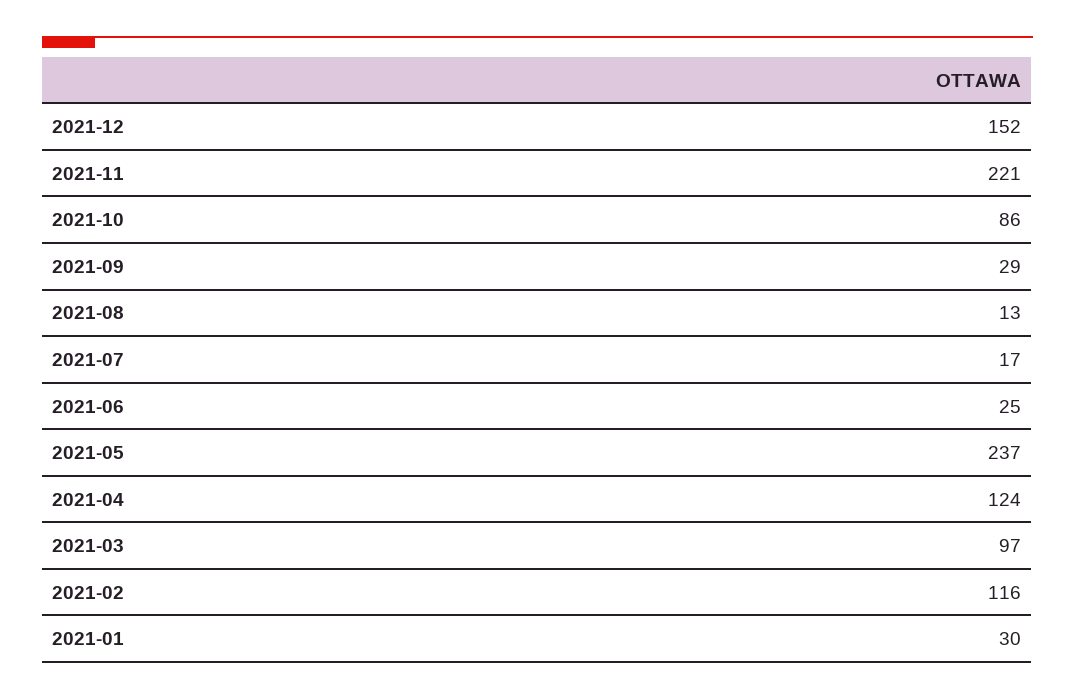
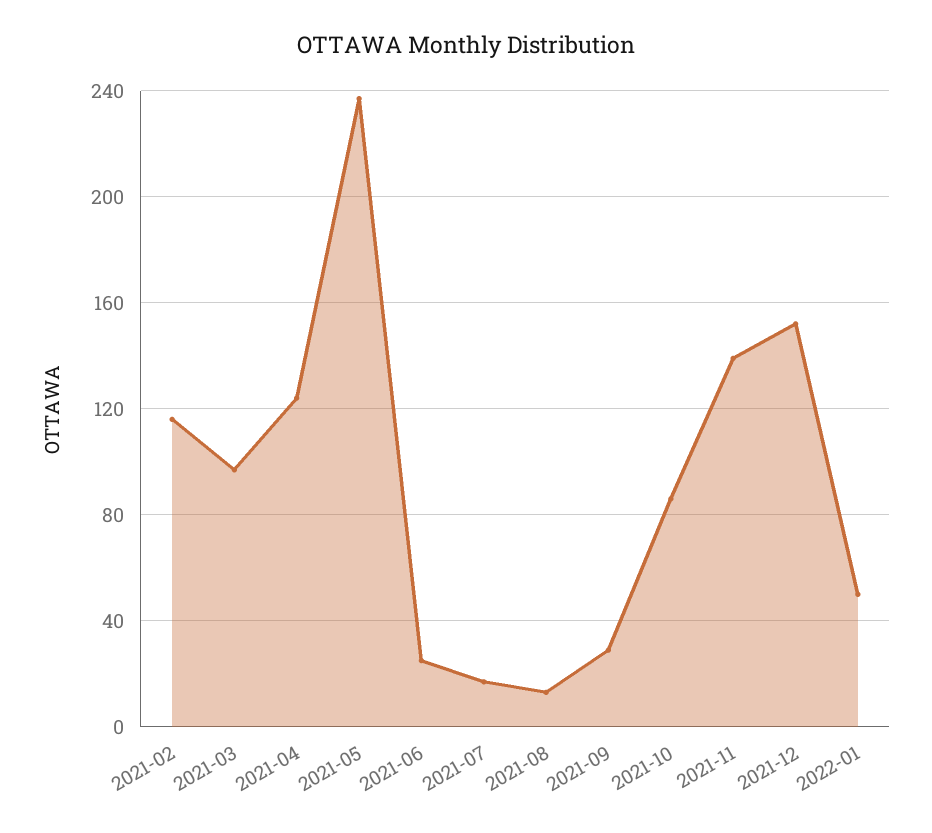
2021-11: 221 -> 140
2021-01: 30 -> none
2022-01: none -> 50

